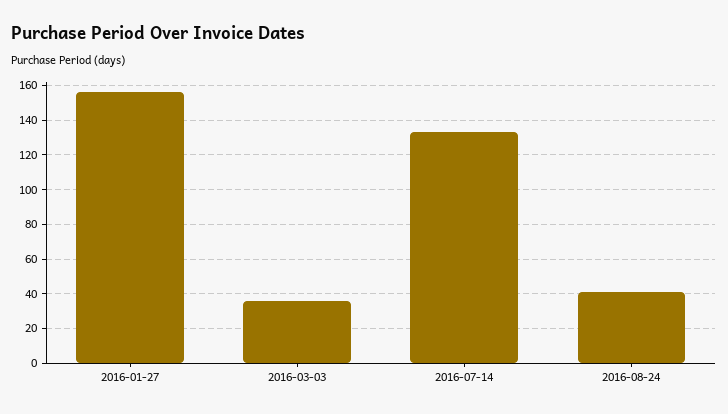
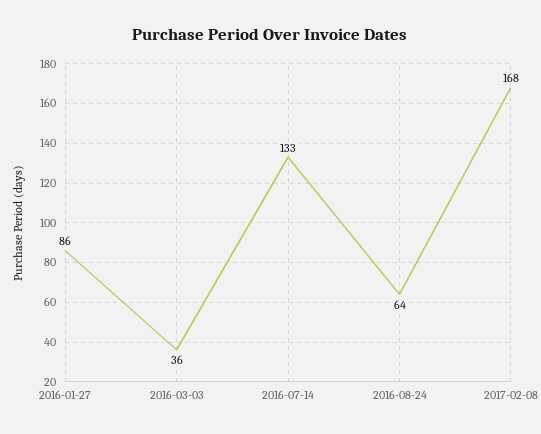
2016-01-27: 155 -> 86
2016-08-24: 40 -> 64
2017-02-08: none -> 168

